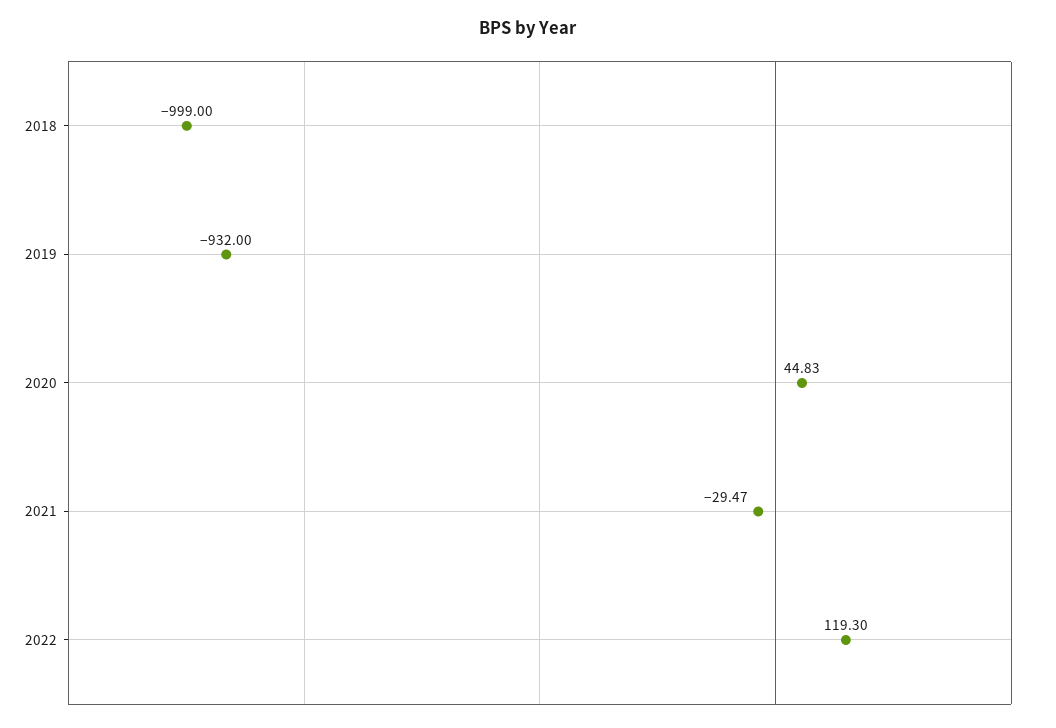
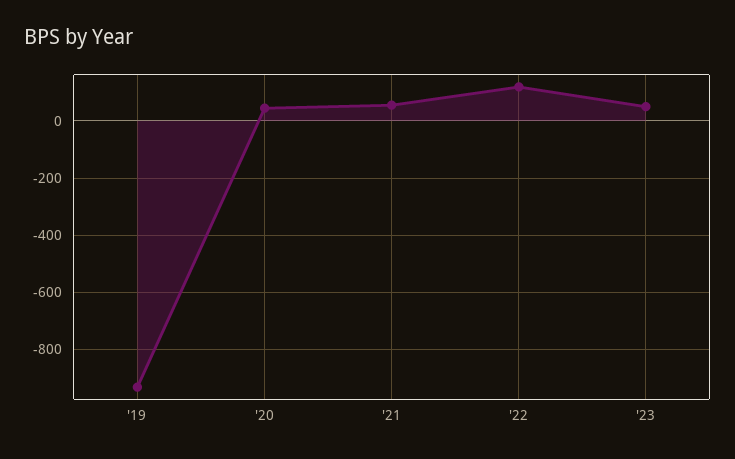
2018: -999 -> none
2021: -29.47 -> 50
'23: none -> 50

